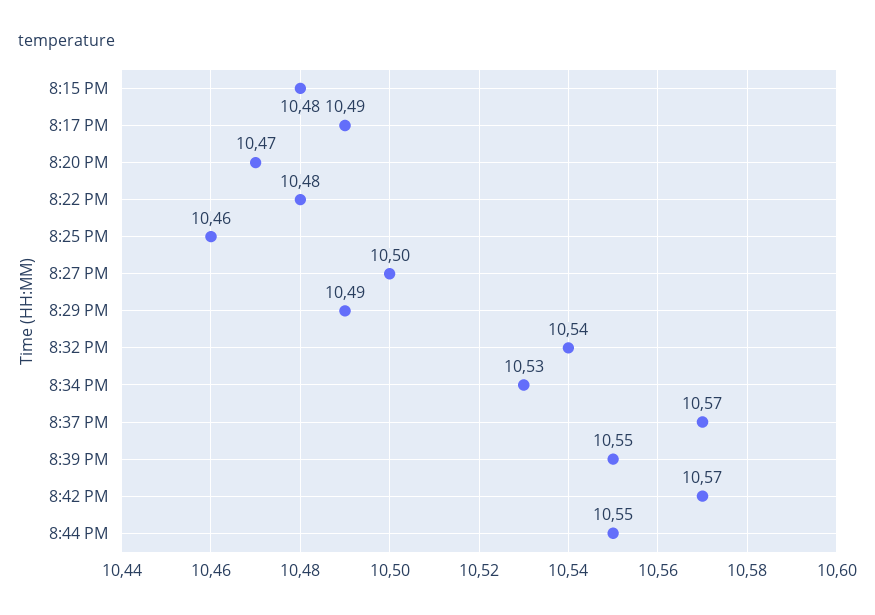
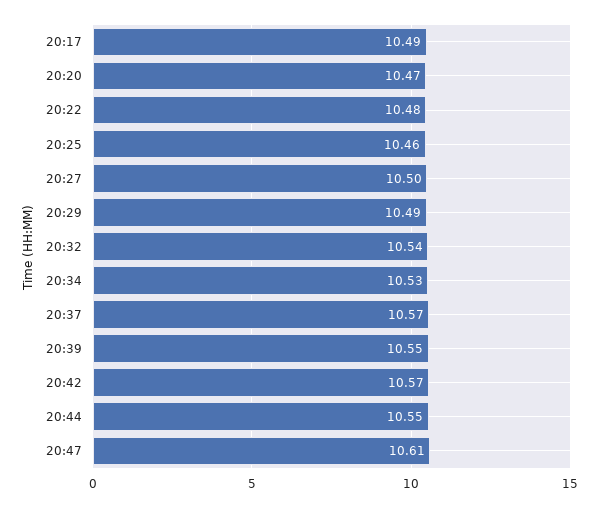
8:15 PM: 10.48 -> none
20:47: none -> 10.61

